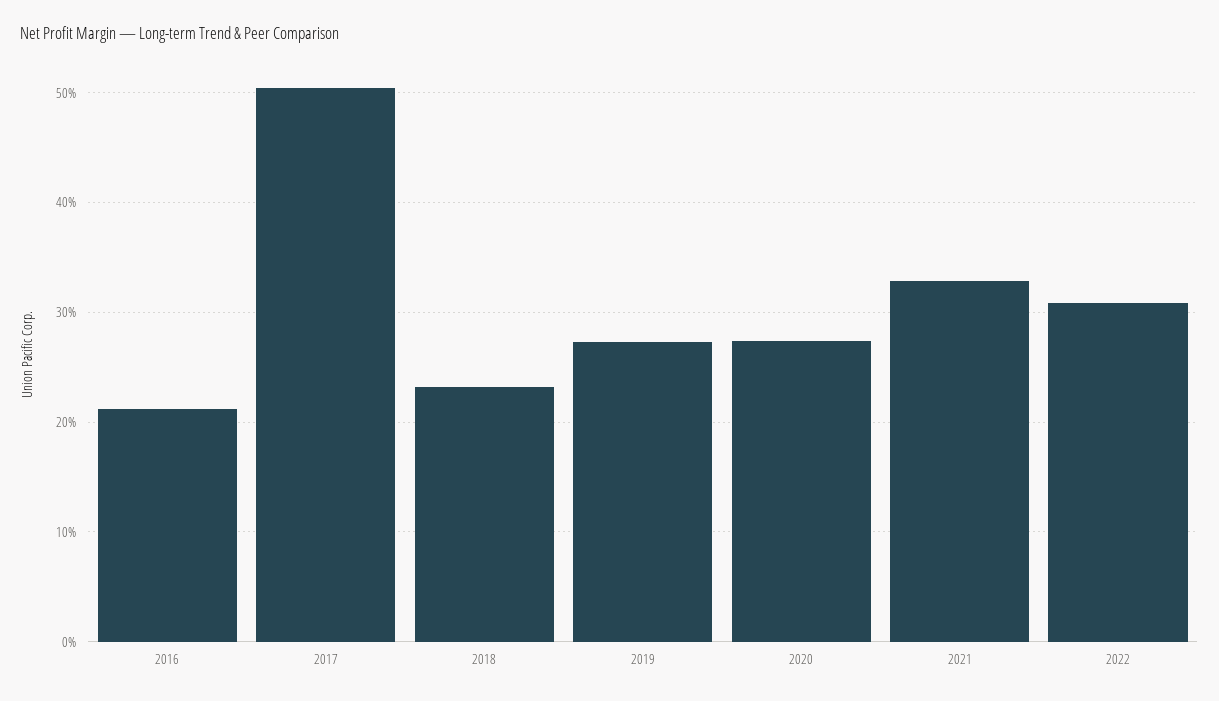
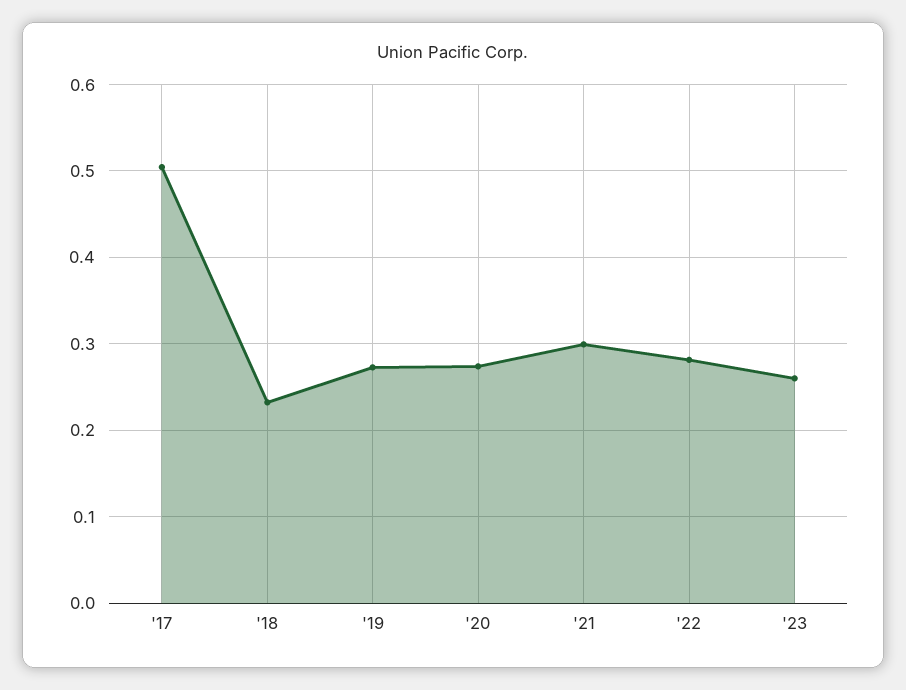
2016: 0.21 -> none
2021: 0.33 -> 0.3
2022: 0.31 -> 0.28
'23: none -> 0.26

